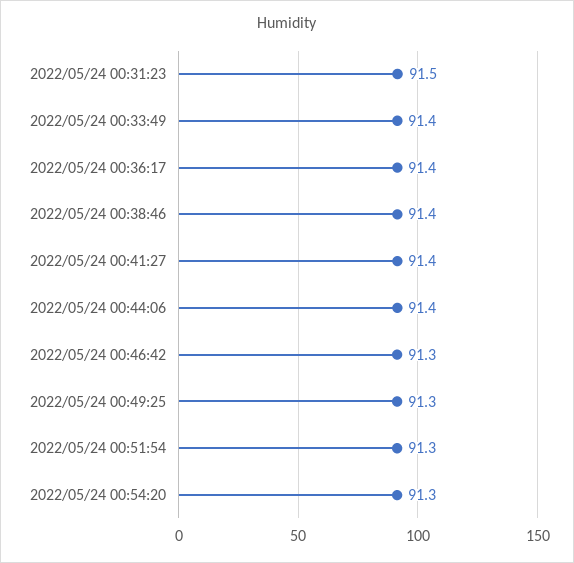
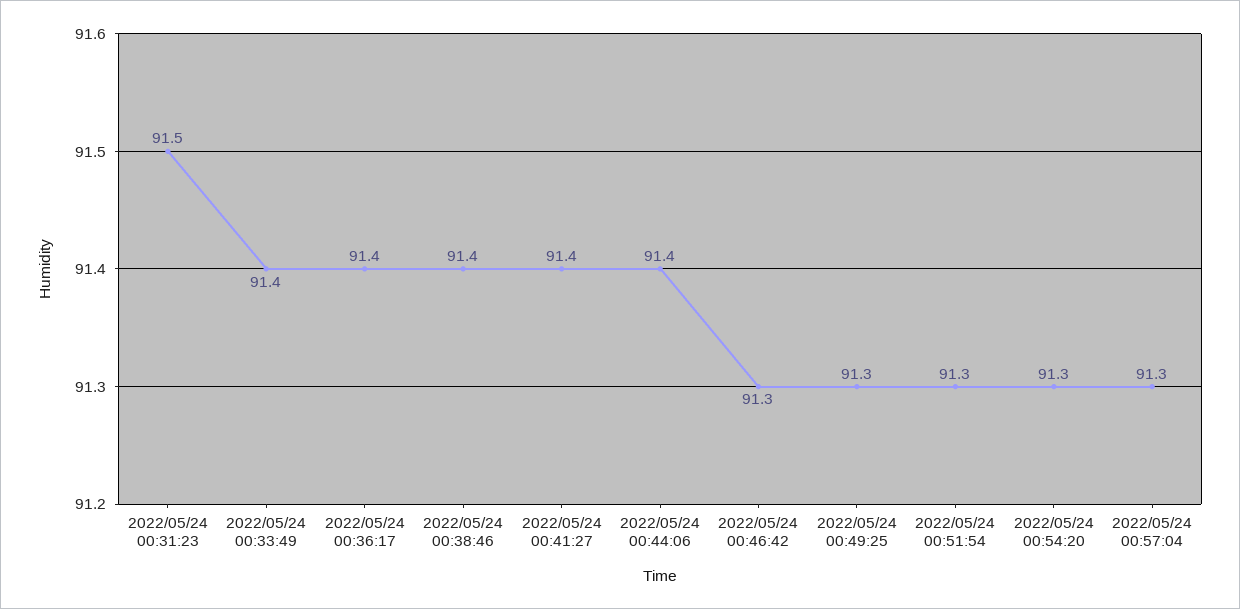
2022/05/24 00:57:04: none -> 91.3

